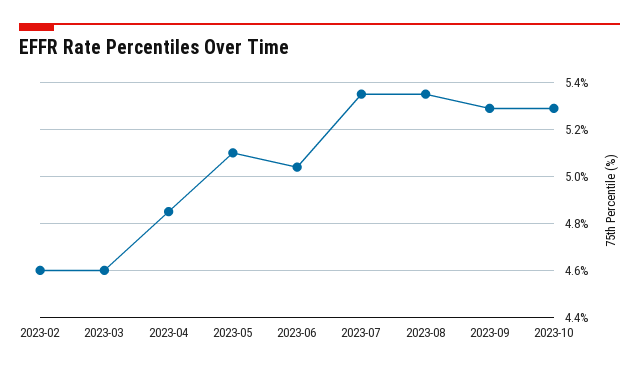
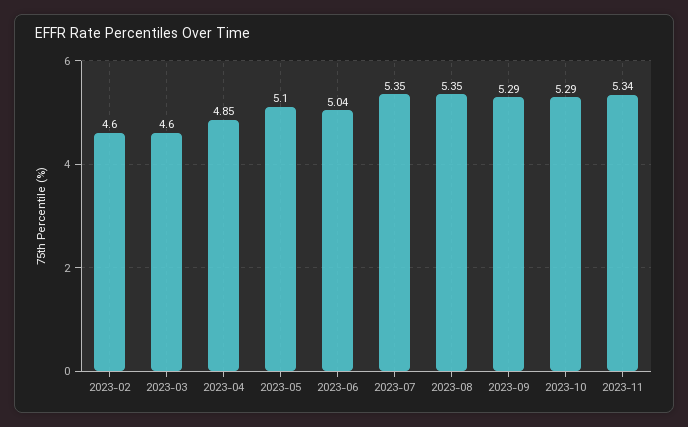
2023-11: none -> 5.34

